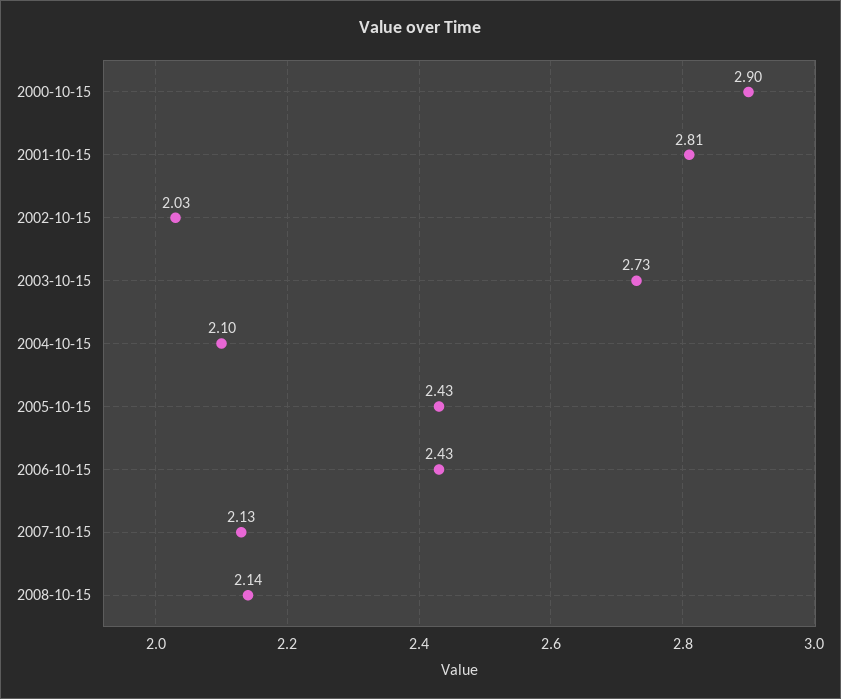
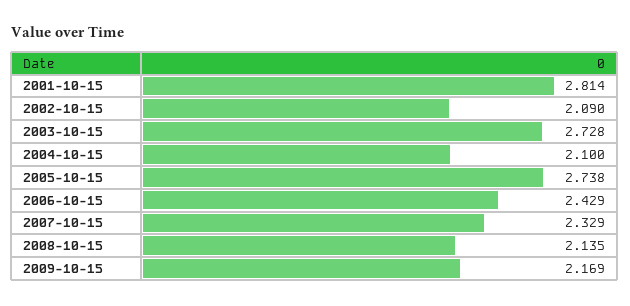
2000-10-15: 2.9 -> none
2002-10-15: 2.03 -> 2.09
2005-10-15: 2.43 -> 2.738
2007-10-15: 2.13 -> 2.329
2009-10-15: none -> 2.169

